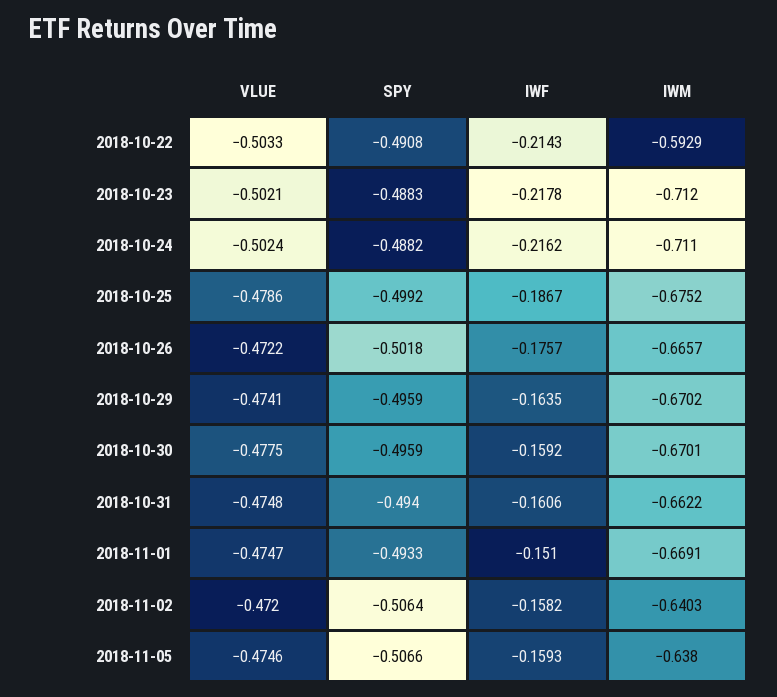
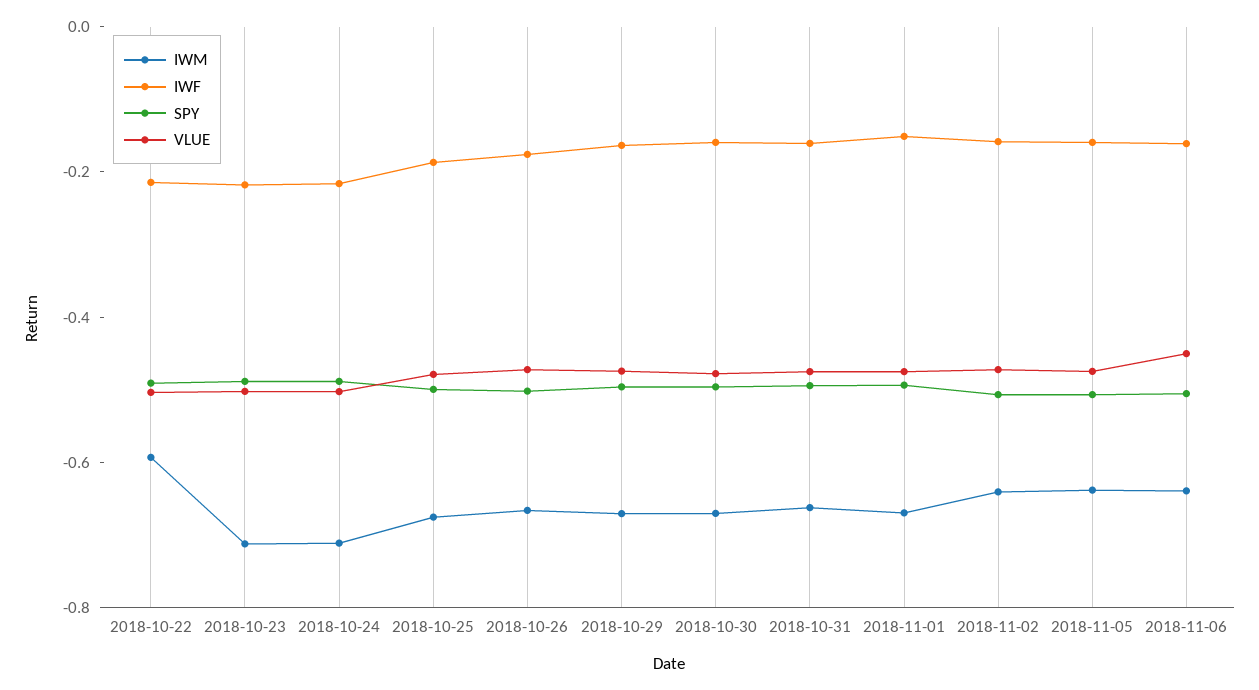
IWM, 2018-11-06: none -> -0.65
IWF, 2018-11-06: none -> -0.15
SPY, 2018-11-06: none -> -0.5
VLUE, 2018-11-06: none -> -0.45

